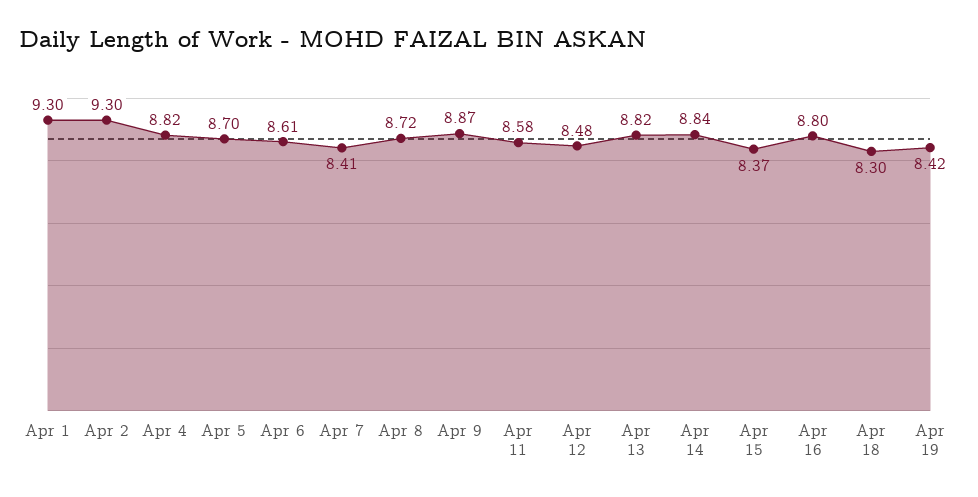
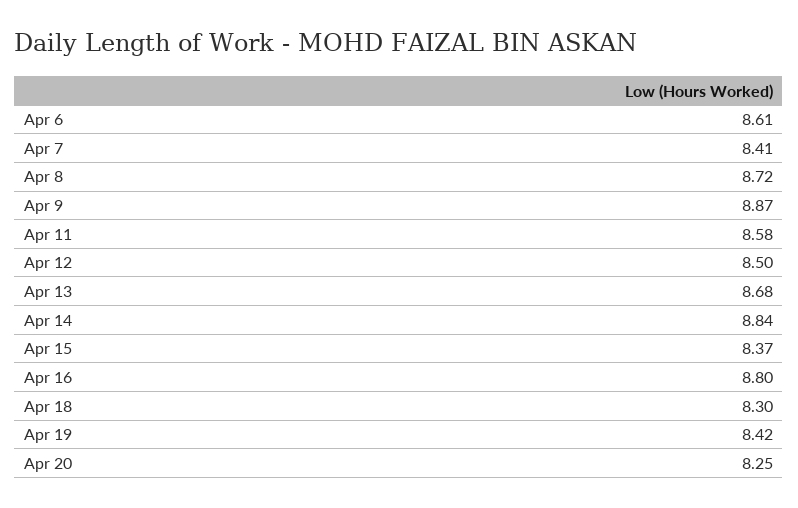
Apr 1: 9.3 -> none
Apr 2: 9.3 -> none
Apr 4: 8.82 -> none
Apr 5: 8.7 -> none
Apr 12: 8.48 -> 8.5
Apr 13: 8.82 -> 8.68
Apr 20: none -> 8.25

